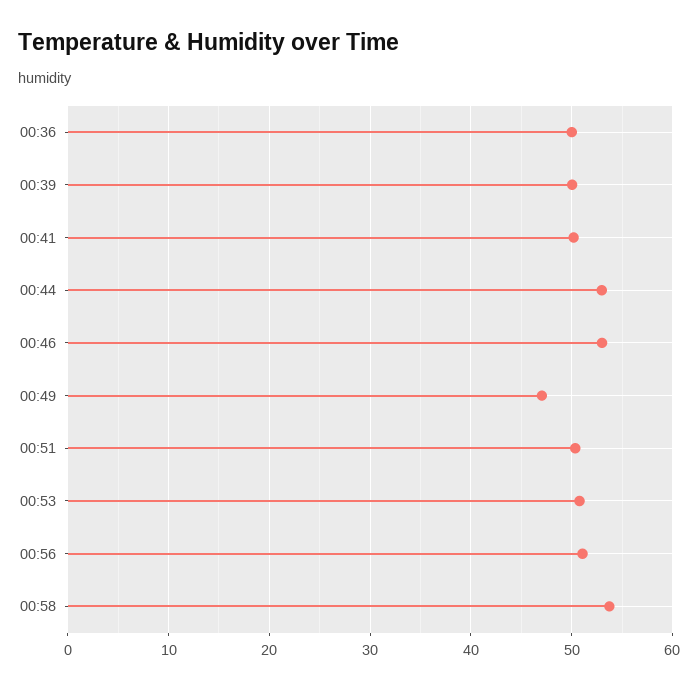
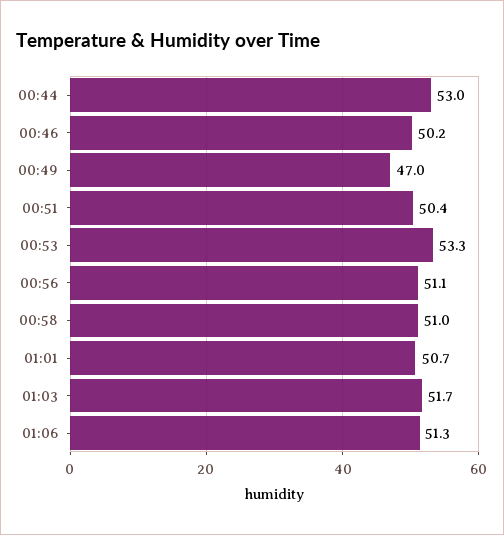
00:36: 50 -> none
00:39: 50 -> none
00:41: 50 -> none
00:46: 53 -> 50.2
00:53: 51 -> 53.3
00:58: 54 -> 51
01:01: none -> 50.7
01:03: none -> 51.7
01:06: none -> 51.3

